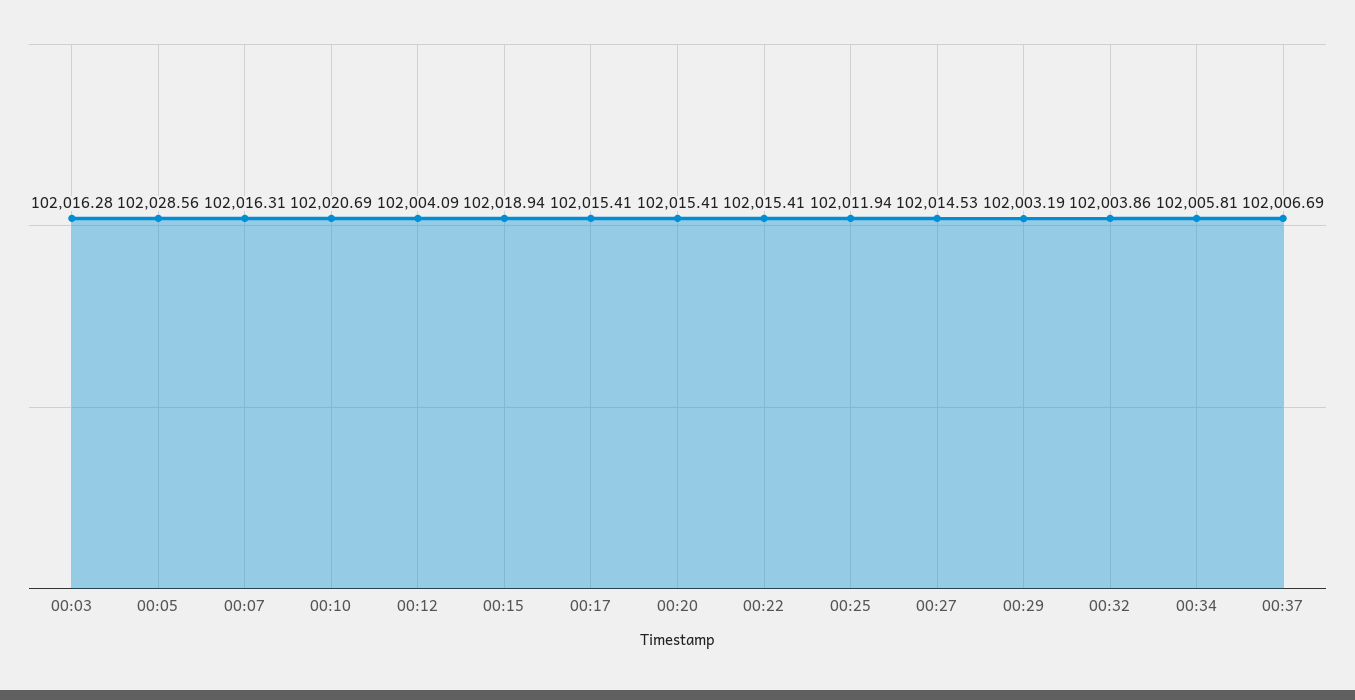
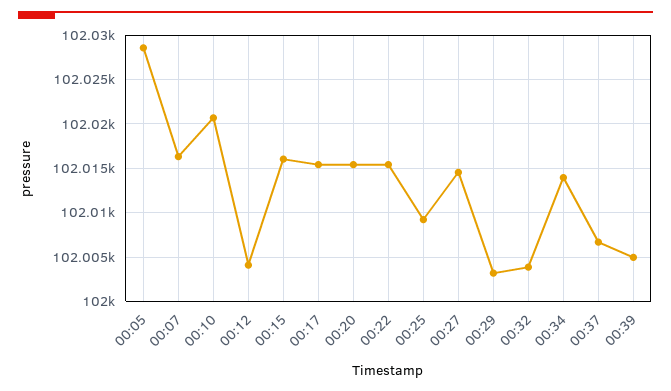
00:03: 102016.28 -> none
00:15: 102018.94 -> 102016
00:25: 102011.94 -> 102009
00:34: 102005.81 -> 102014
00:39: none -> 102005

